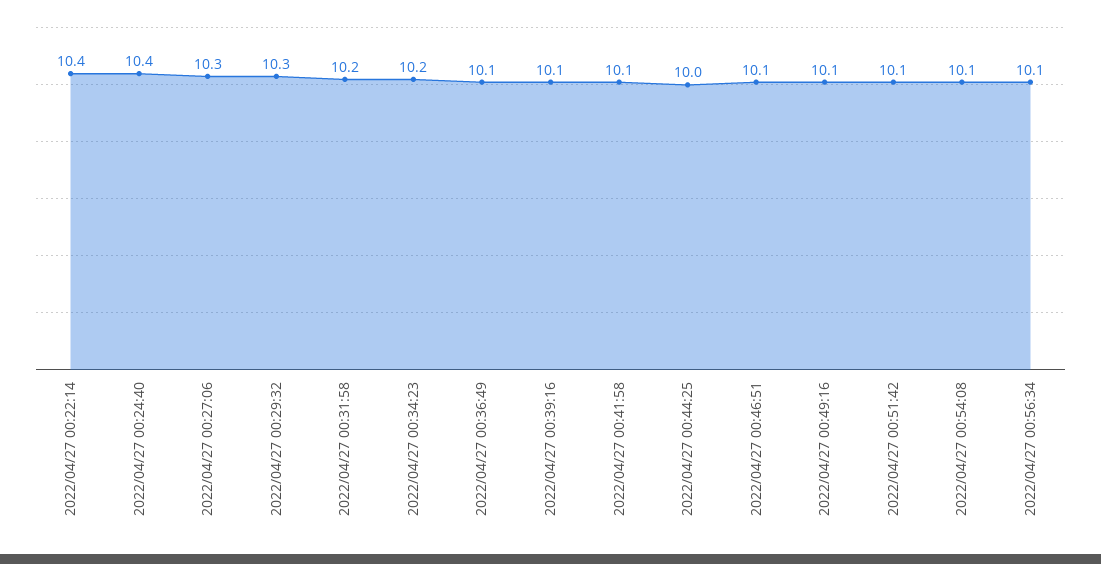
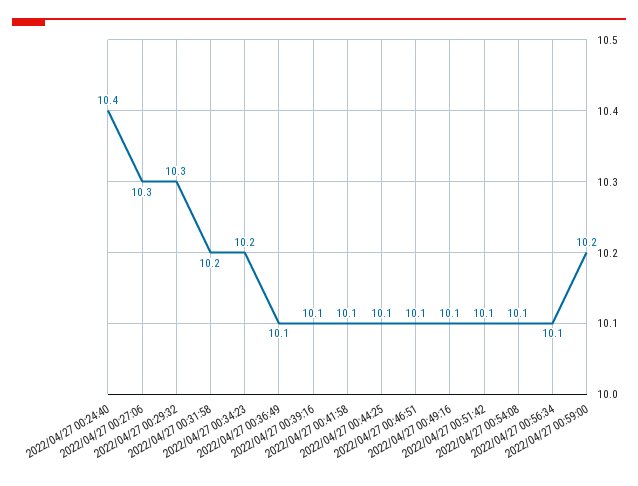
2022/04/27 00:22:14: 10.4 -> none
2022/04/27 00:44:25: 10 -> 10.1
2022/04/27 00:59:00: none -> 10.2

